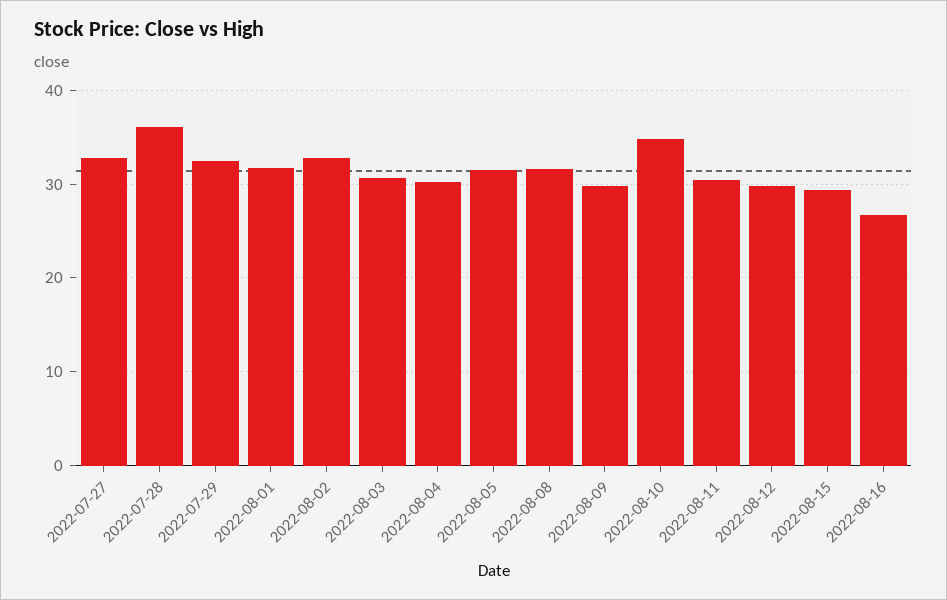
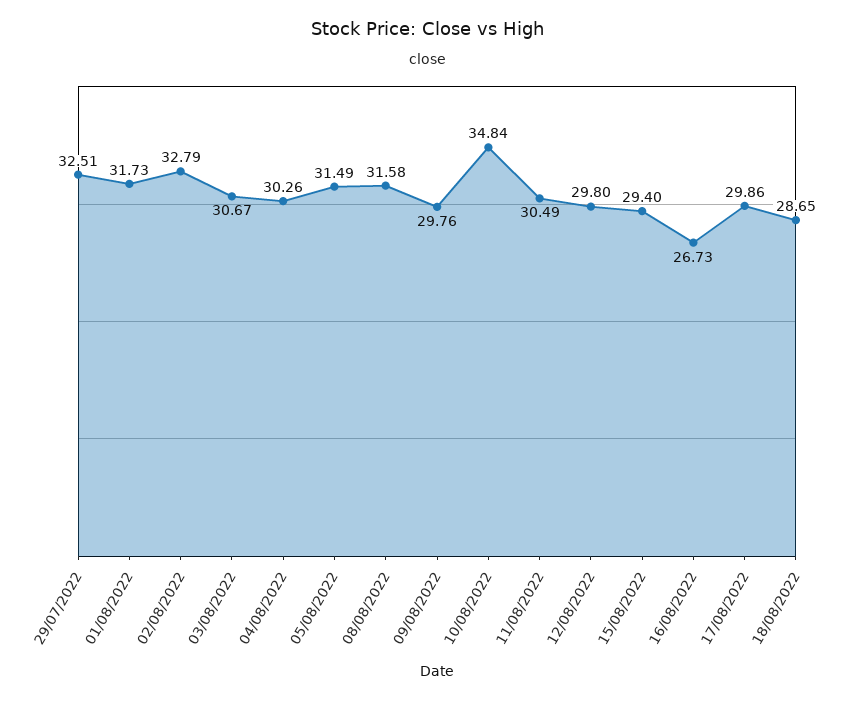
2022-07-27: 33 -> none
2022-07-28: 36 -> none
17/08/2022: none -> 29.86
18/08/2022: none -> 28.65

